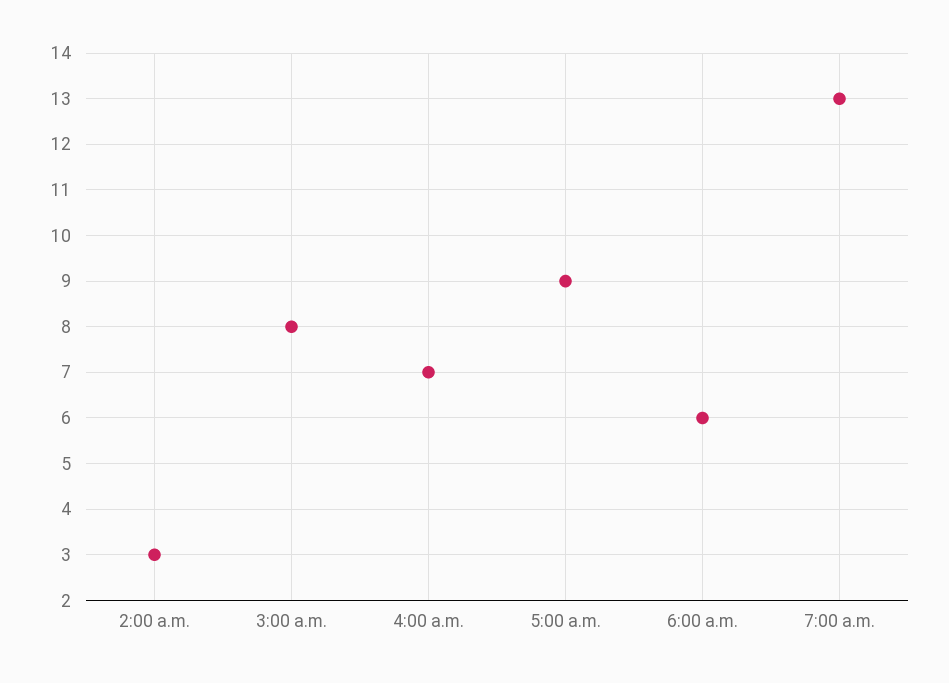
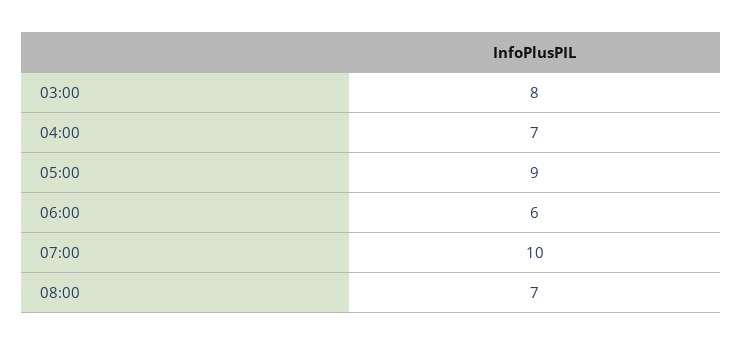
2:00 a.m.: 3 -> none
7:00 a.m.: 13 -> 10
08:00: none -> 7

